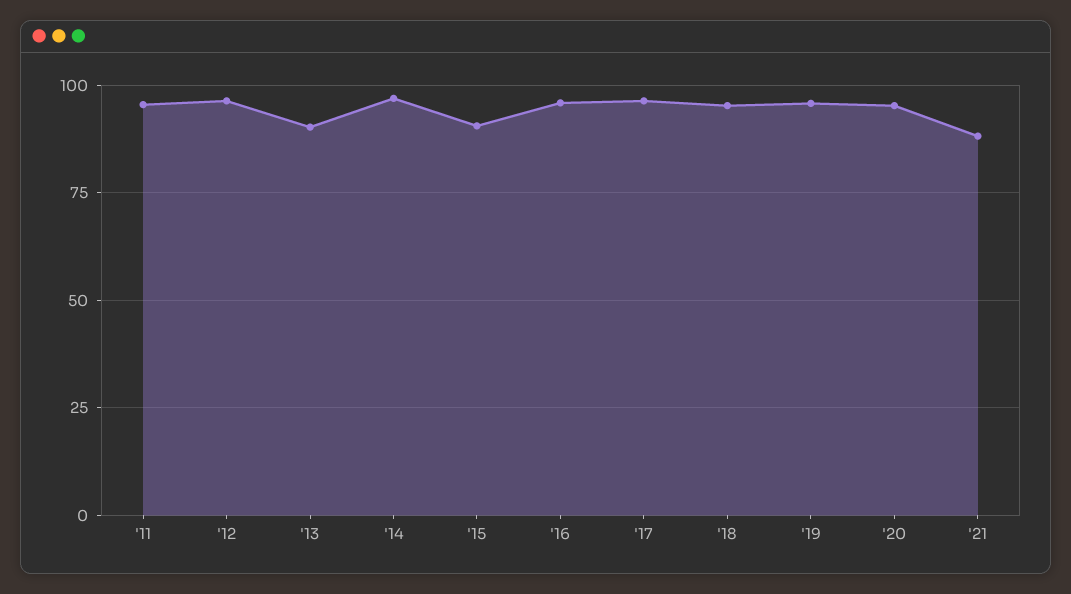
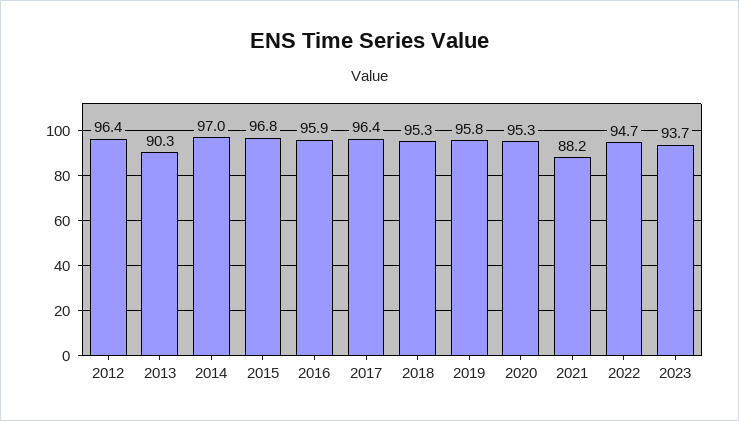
'11: 95 -> none
'15: 90 -> 96.8
2022: none -> 94.7
2023: none -> 93.7

